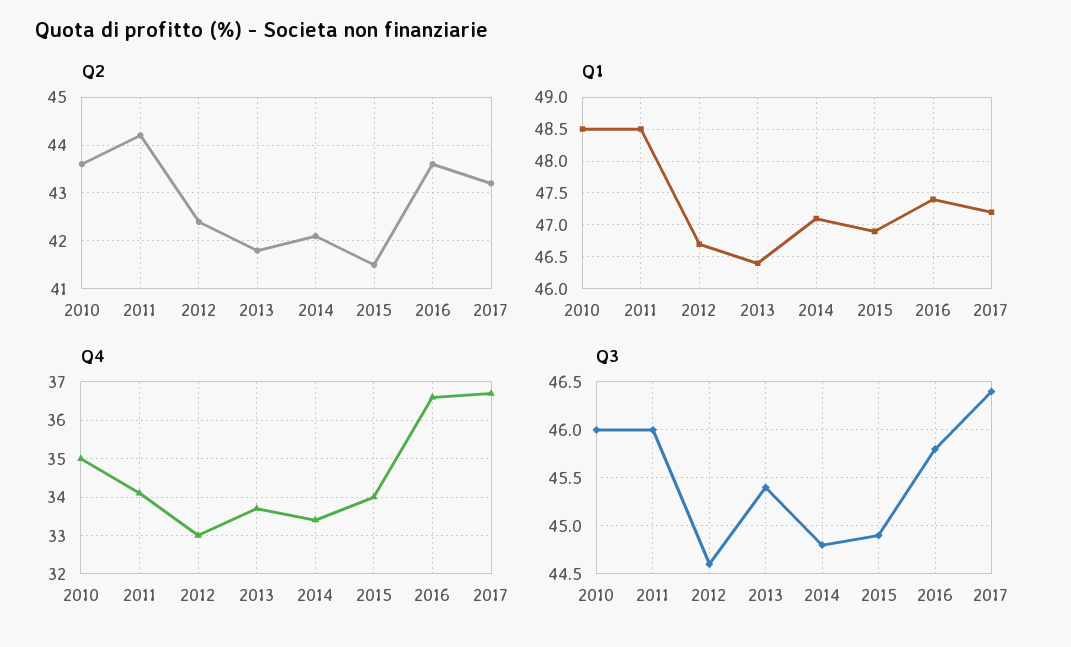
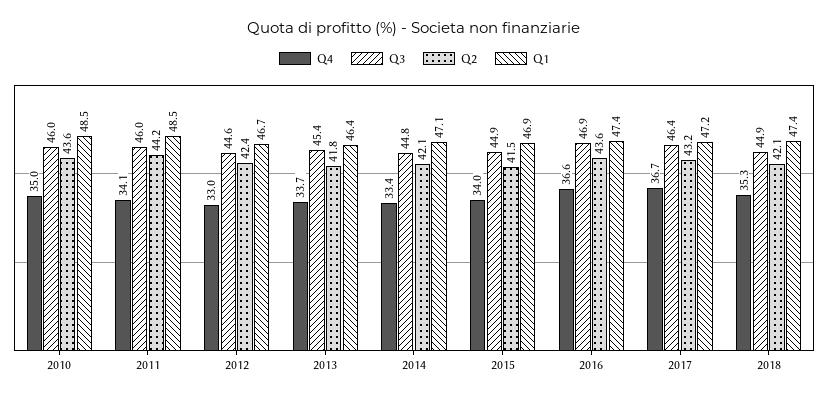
Q3, 2016: 45.8 -> 46.9
Q4, 2018: none -> 35.3
Q3, 2018: none -> 44.9
Q2, 2018: none -> 42.1
Q1, 2018: none -> 47.4

